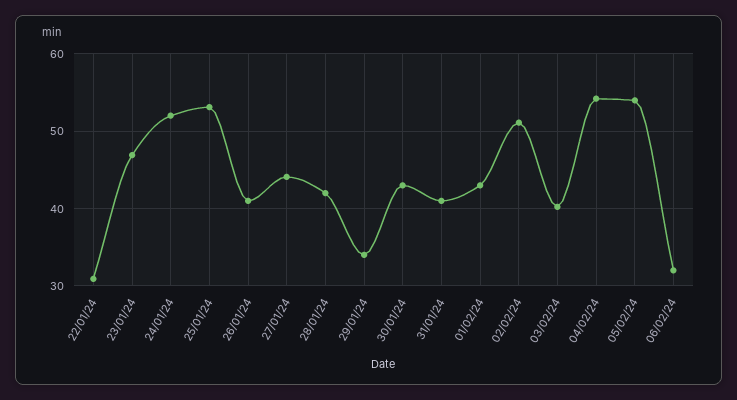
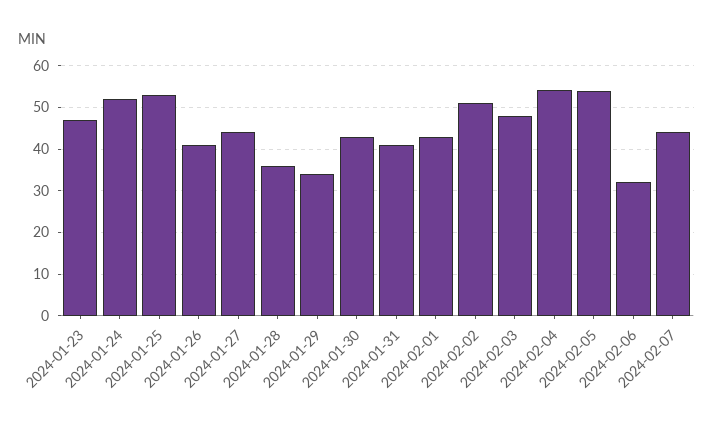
22/01/24: 31 -> none
28/01/24: 42 -> 36
03/02/24: 40 -> 48
2024-02-07: none -> 44

